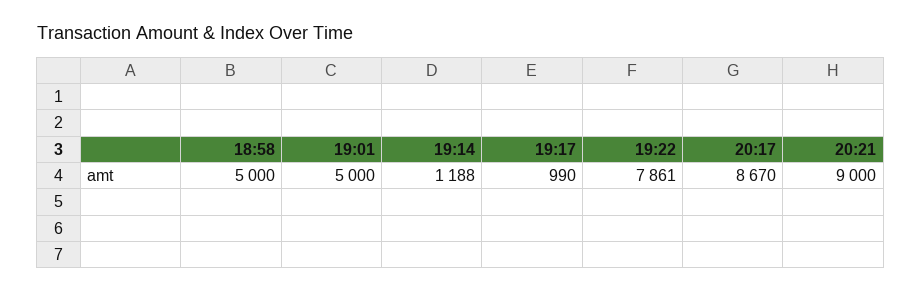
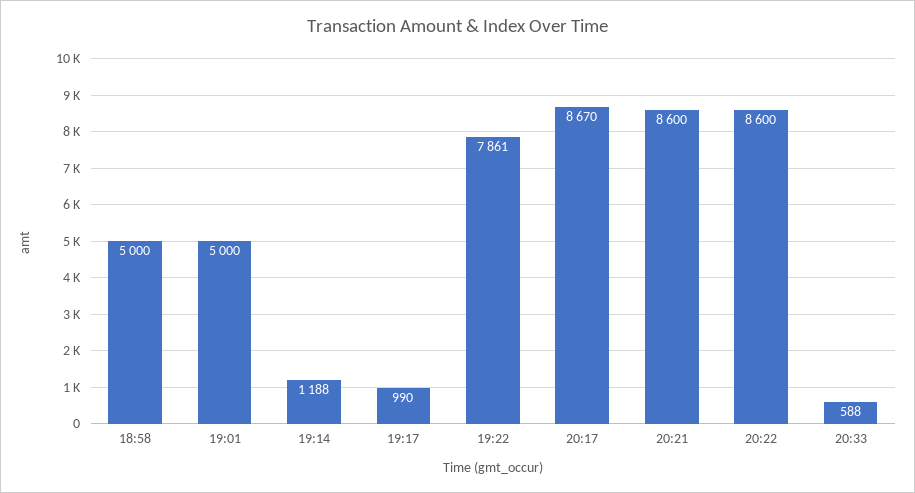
20:21: 9000 -> 8600
20:22: none -> 8600
20:33: none -> 588

